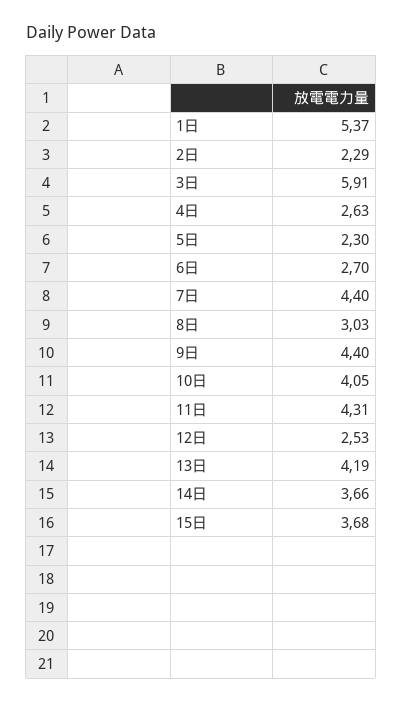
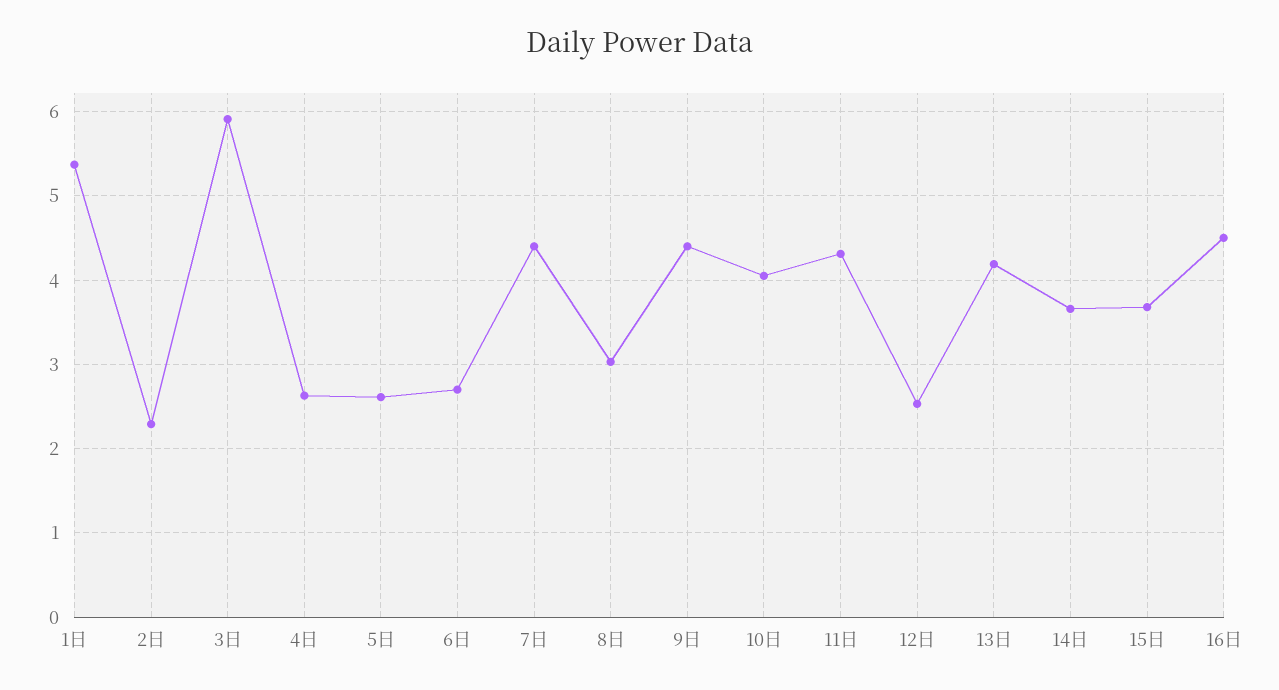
5日: 2.3 -> 2.6
16日: none -> 4.5

